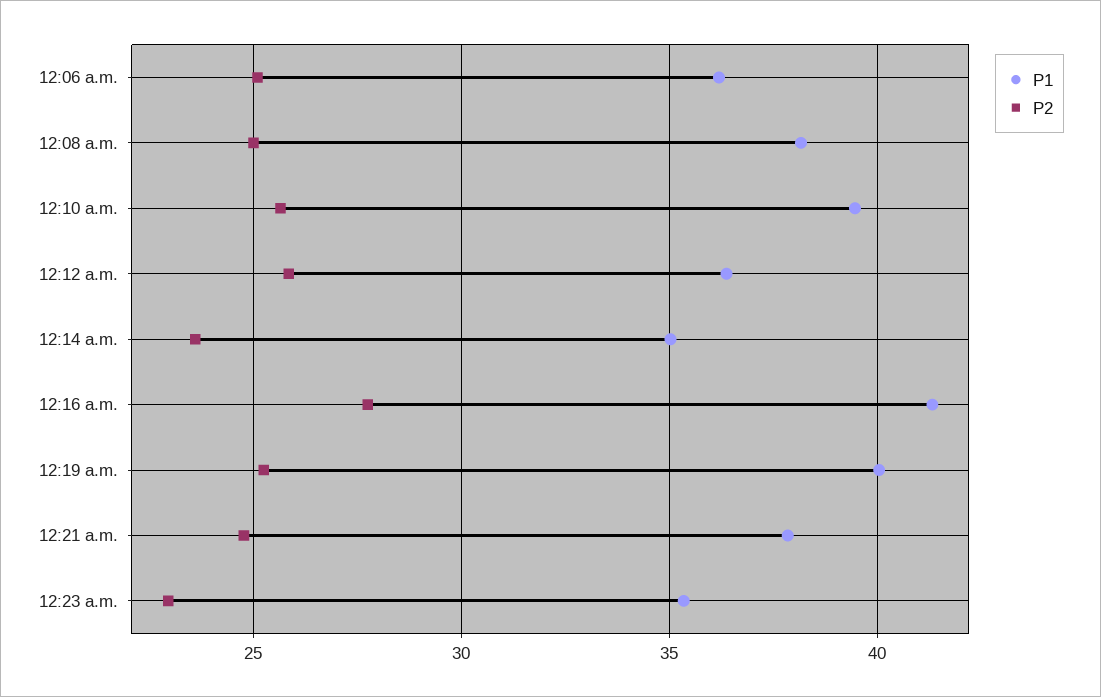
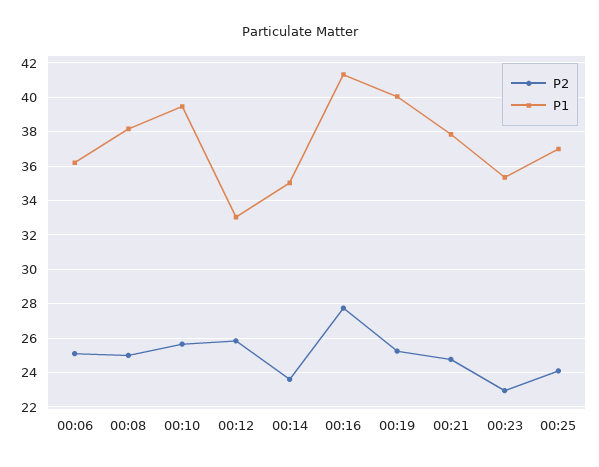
P1, 12:12 a.m.: 36.5 -> 33
P2, 00:25: none -> 24
P1, 00:25: none -> 37

